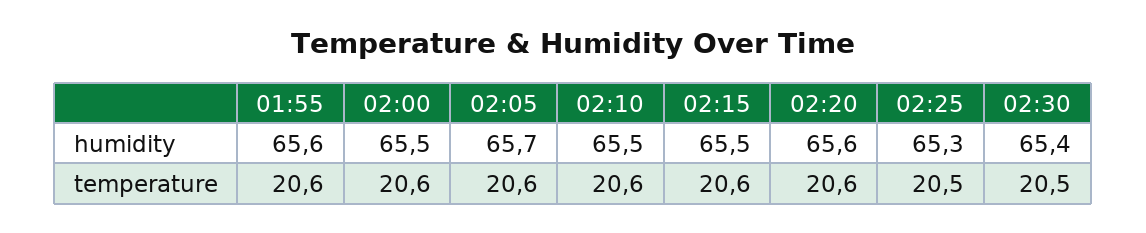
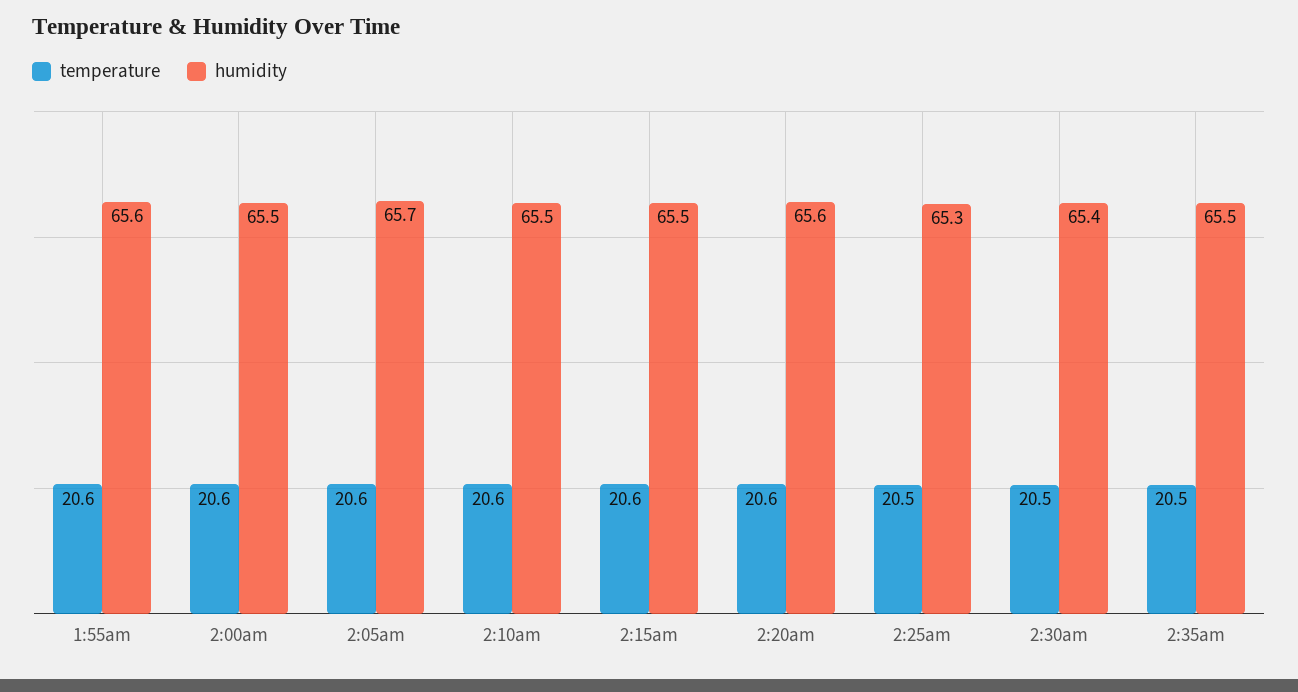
temperature, 2:35am: none -> 20.5
humidity, 2:35am: none -> 65.5

